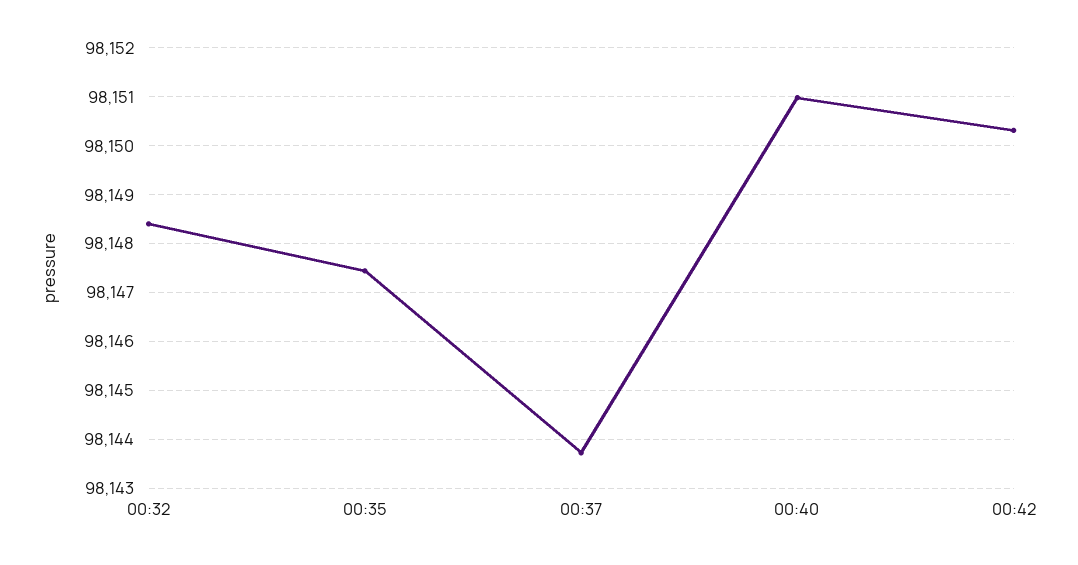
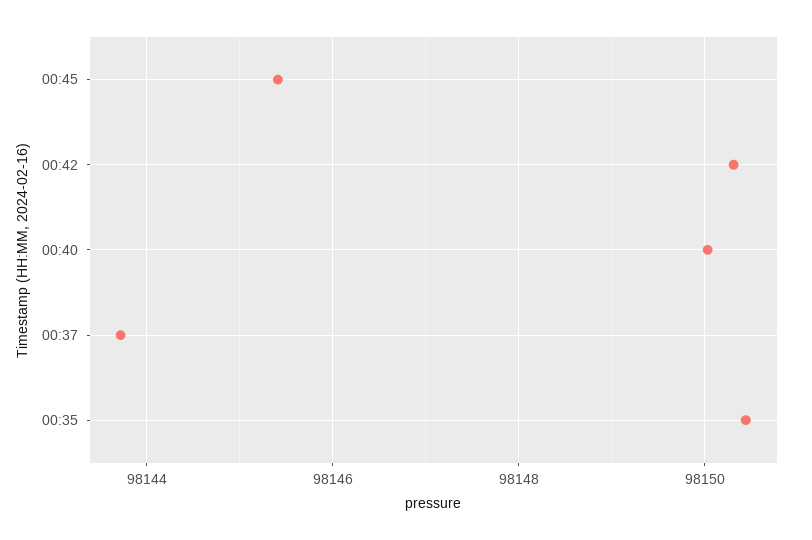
00:32: 98148.4 -> none
00:35: 98147.4 -> 98150.4
00:40: 98151 -> 98150
00:45: none -> 98145.4

